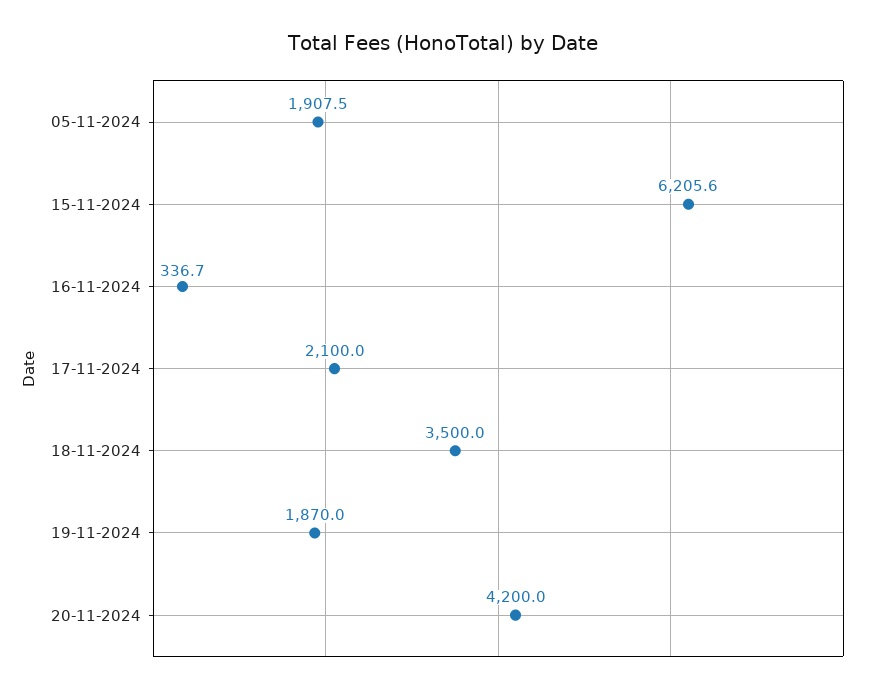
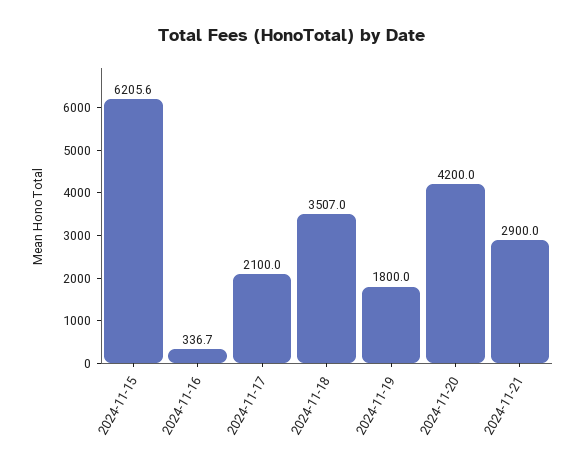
05-11-2024: 1907.5 -> none
18-11-2024: 3500 -> 3507
19-11-2024: 1870 -> 1800
2024-11-21: none -> 2900

